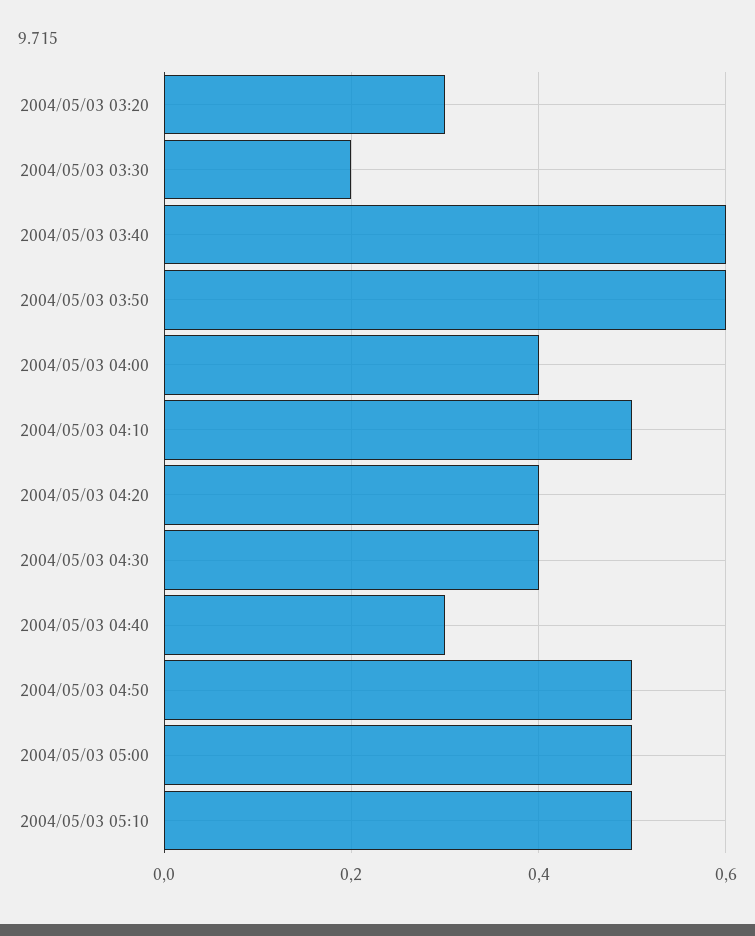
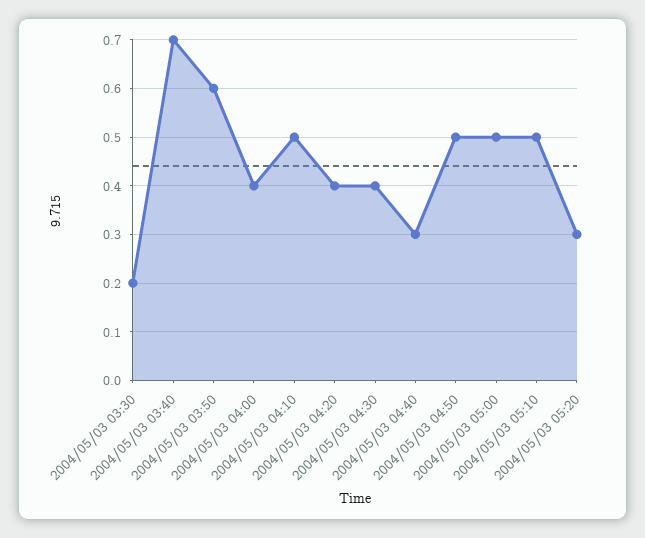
2004/05/03 03:20: 0.3 -> none
2004/05/03 03:40: 0.6 -> 0.7
2004/05/03 05:20: none -> 0.3

